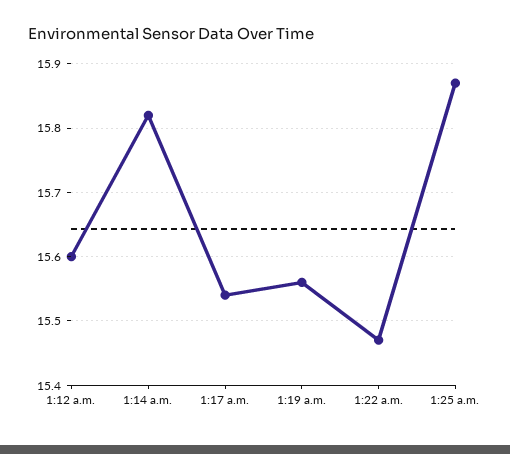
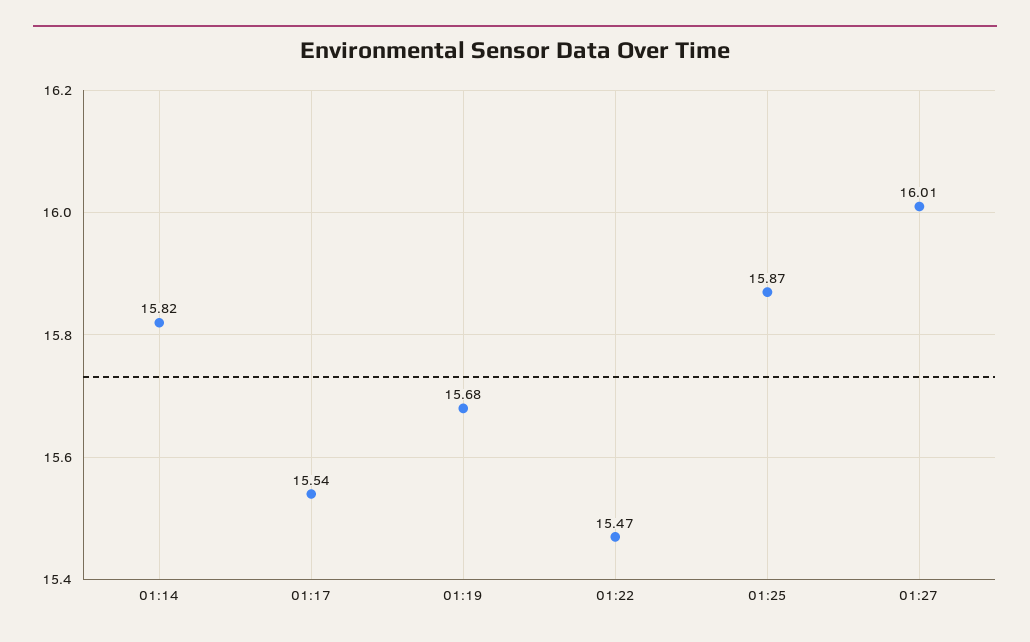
1:12 a.m.: 15.6 -> none
1:19 a.m.: 15.56 -> 15.68
01:27: none -> 16.01

